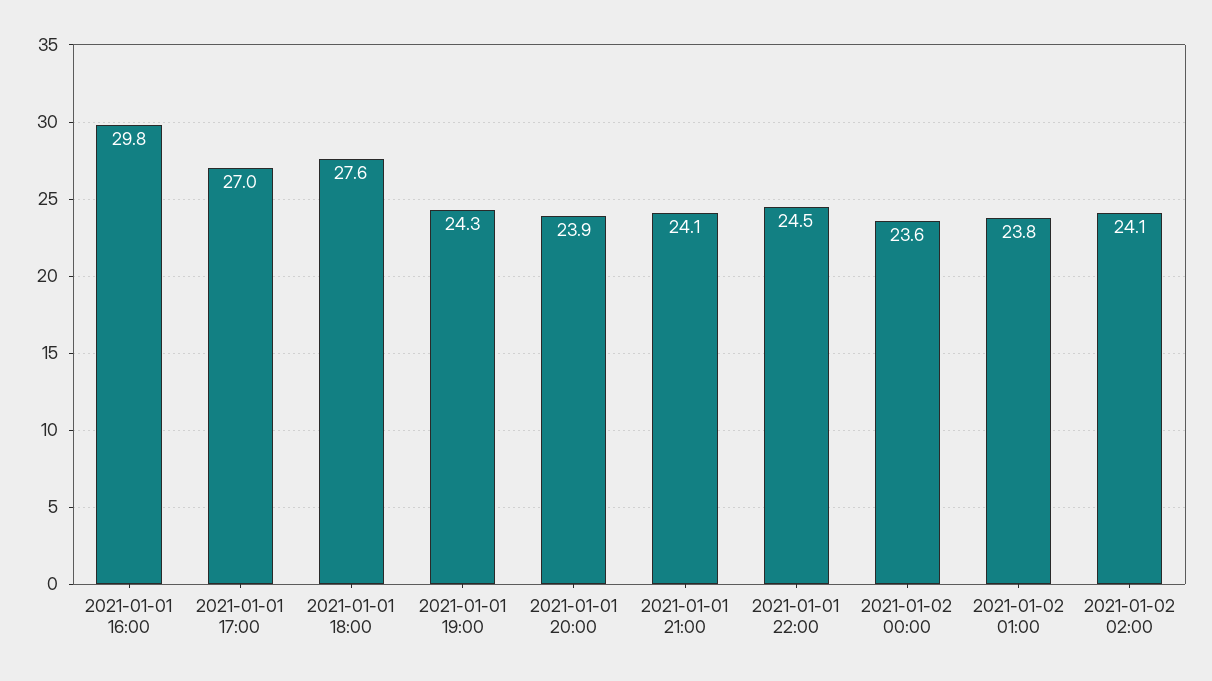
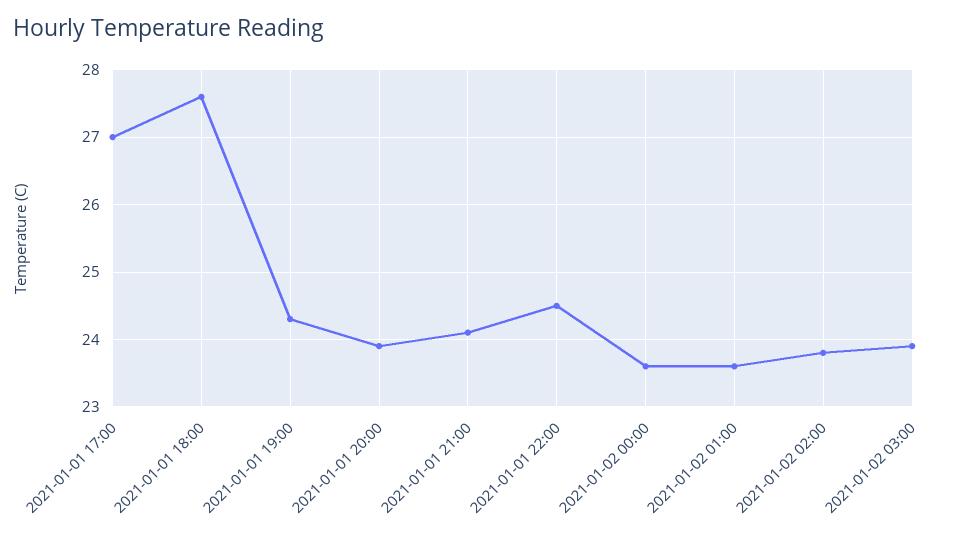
2021-01-01 16:00: 29.8 -> none
2021-01-02 01:00: 23.8 -> 23.6
2021-01-02 02:00: 24.1 -> 23.8
2021-01-02 03:00: none -> 23.9

